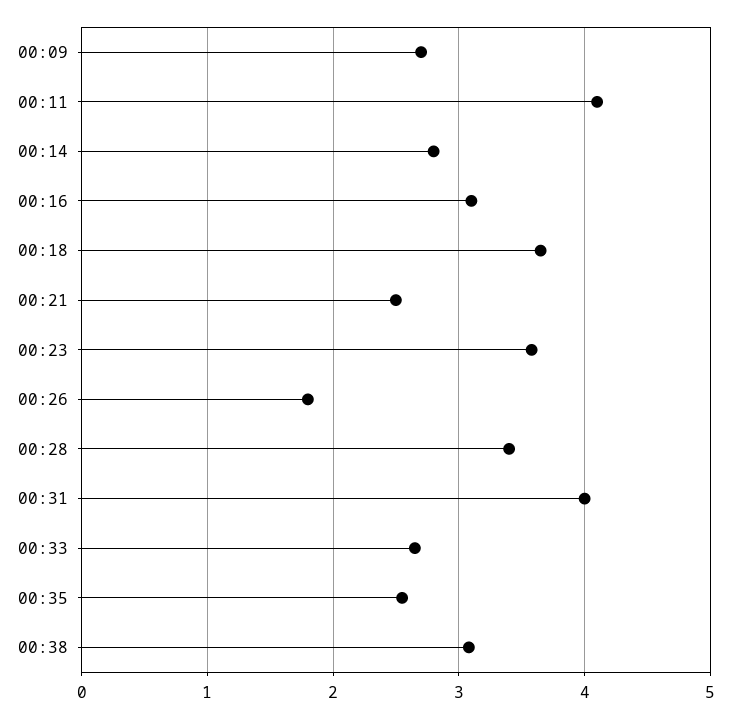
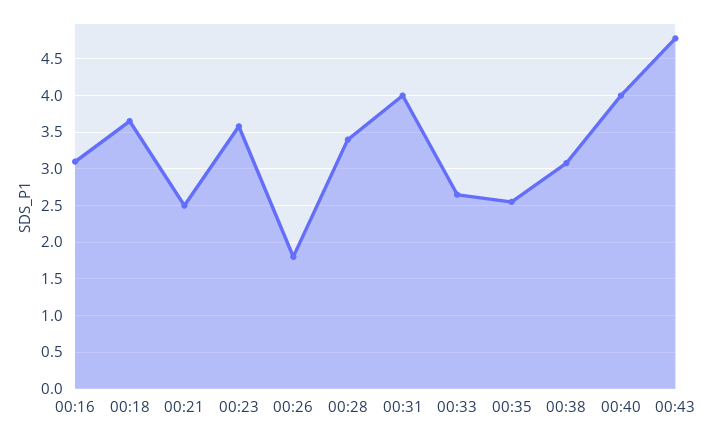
00:09: 2.7 -> none
00:11: 4.1 -> none
00:14: 2.8 -> none
00:40: none -> 4
00:43: none -> 4.8

